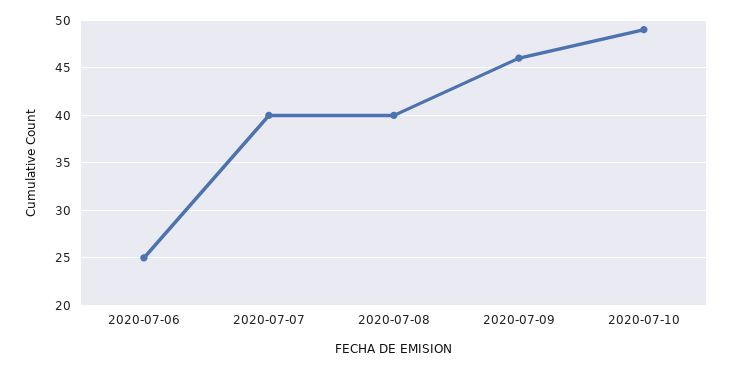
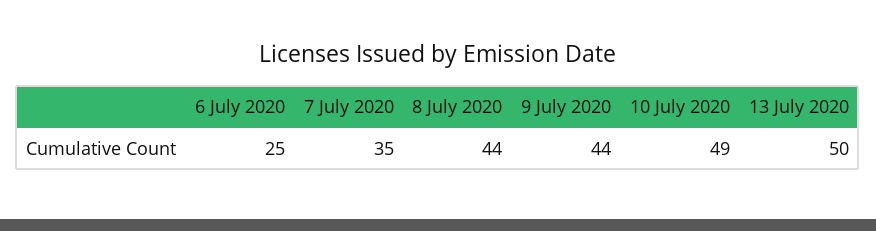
2020-07-07: 40 -> 35
2020-07-08: 40 -> 44
2020-07-09: 46 -> 44
13 July 2020: none -> 50

